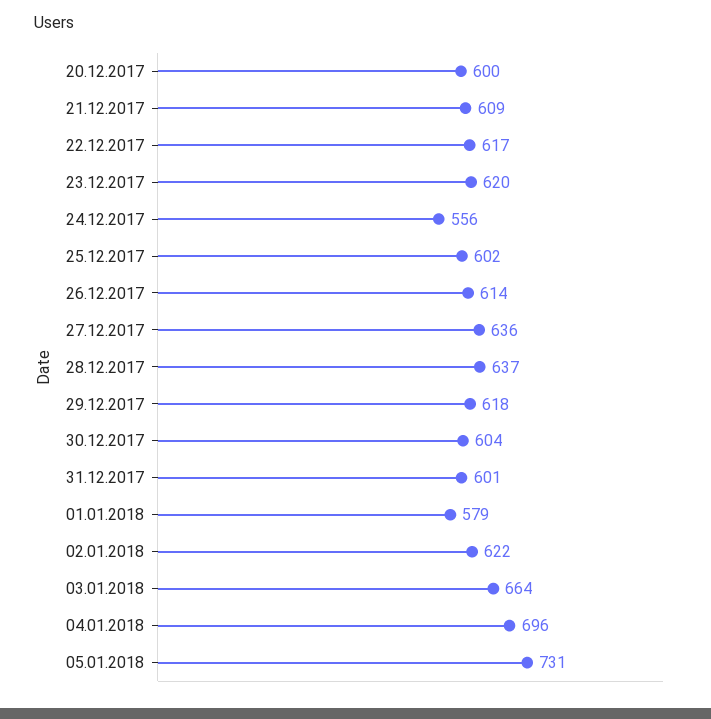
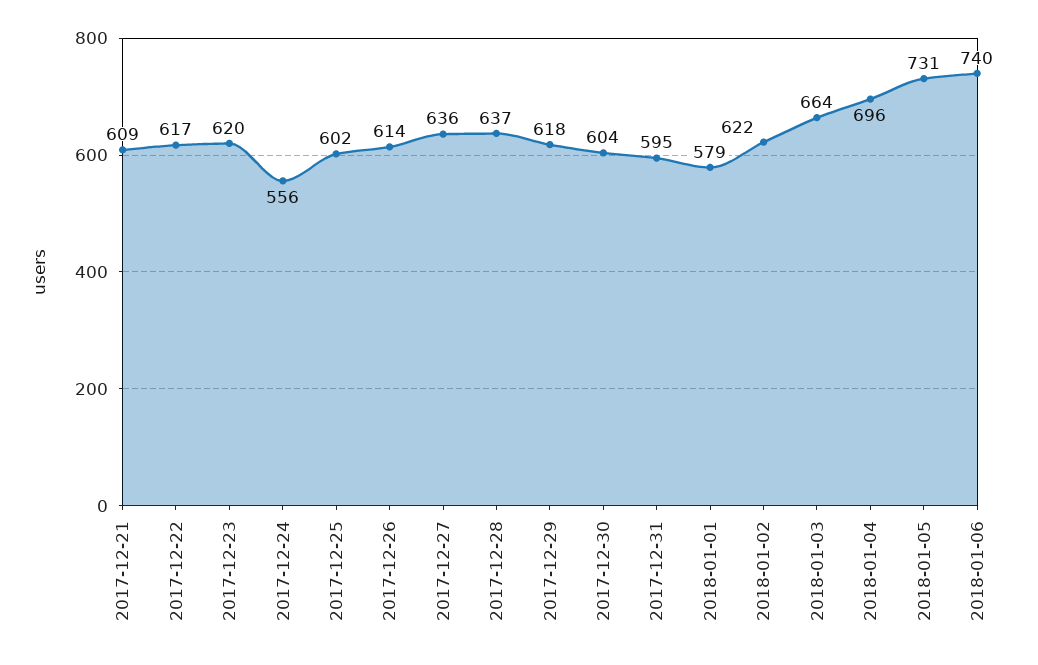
20.12.2017: 600 -> none
31.12.2017: 601 -> 595
2018-01-06: none -> 740

